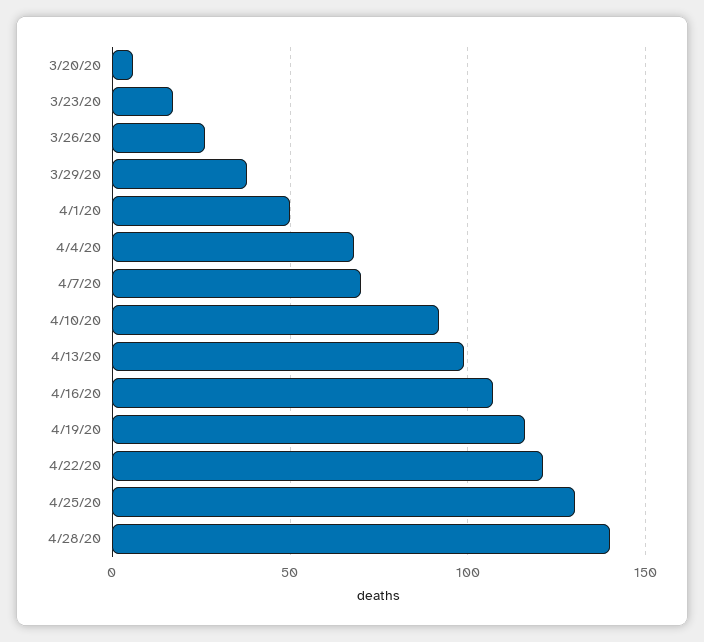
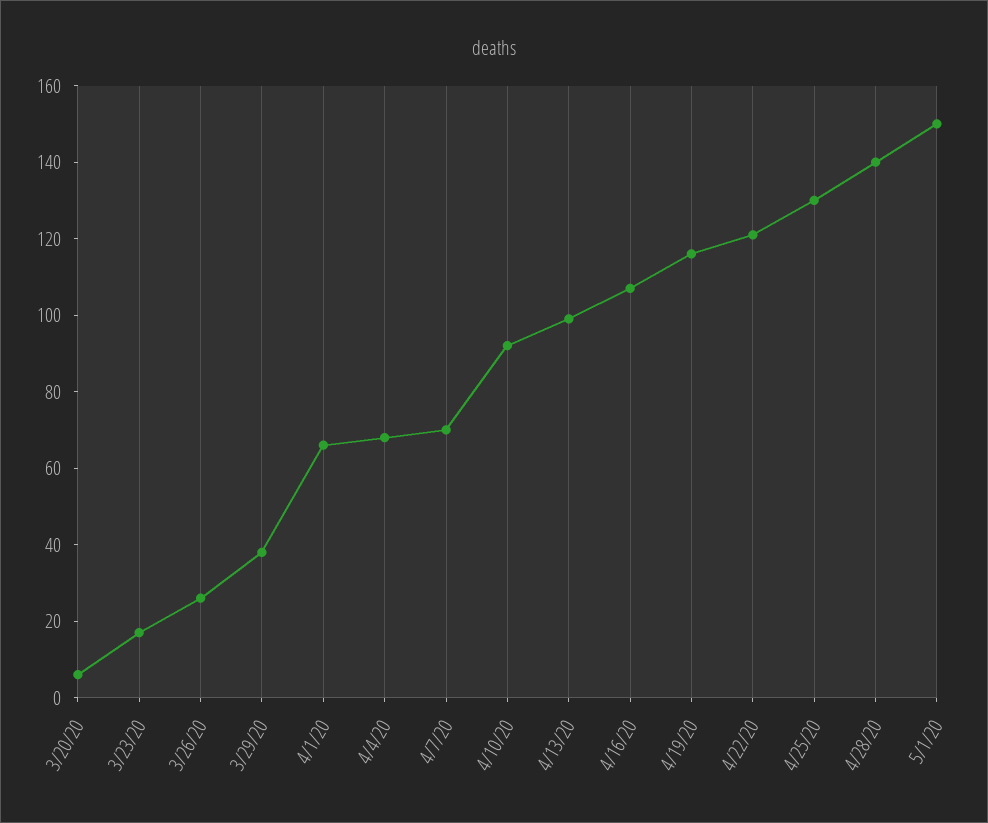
4/1/20: 50 -> 65
5/1/20: none -> 150

